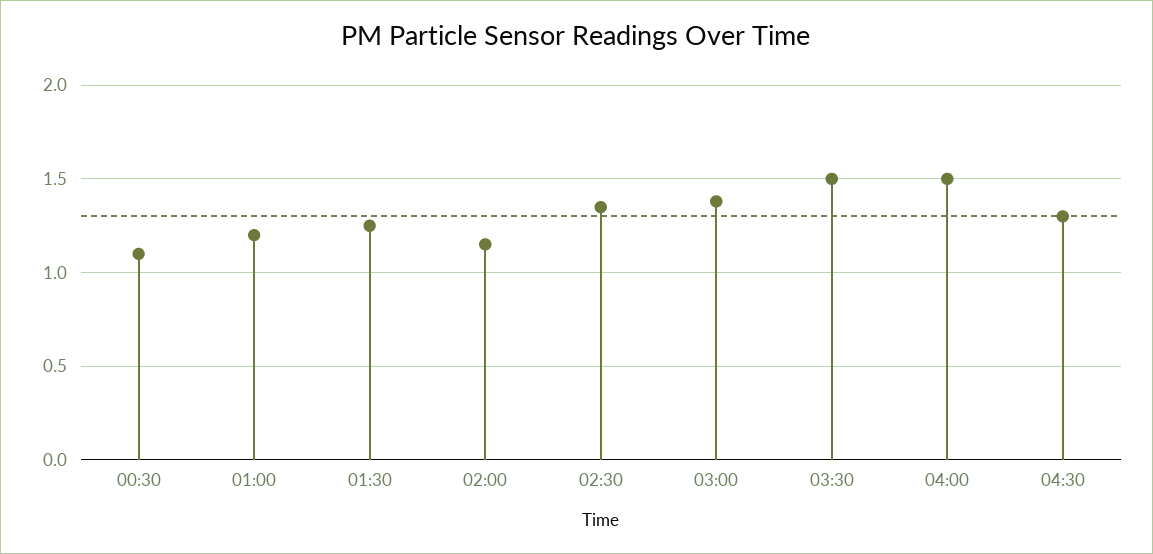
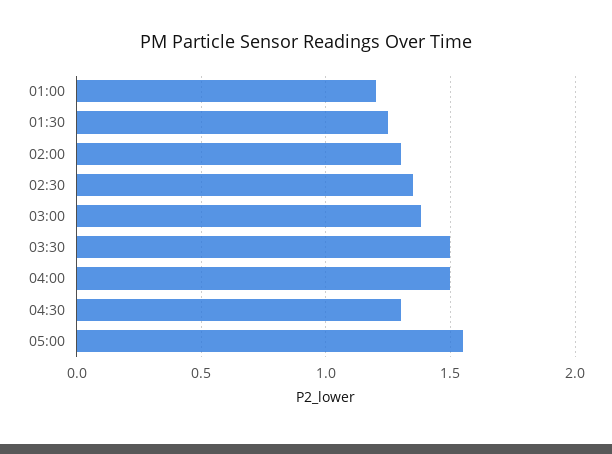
00:30: 1.1 -> none
02:00: 1.15 -> 1.3
05:00: none -> 1.55

